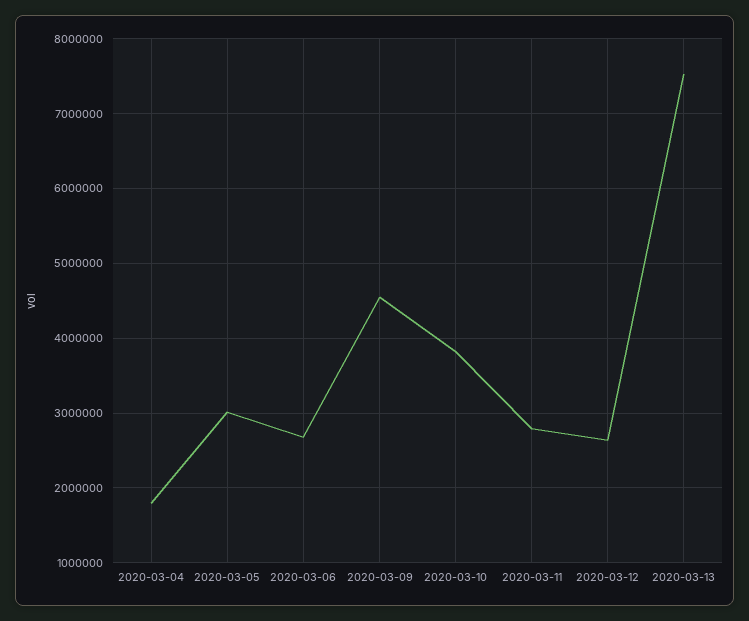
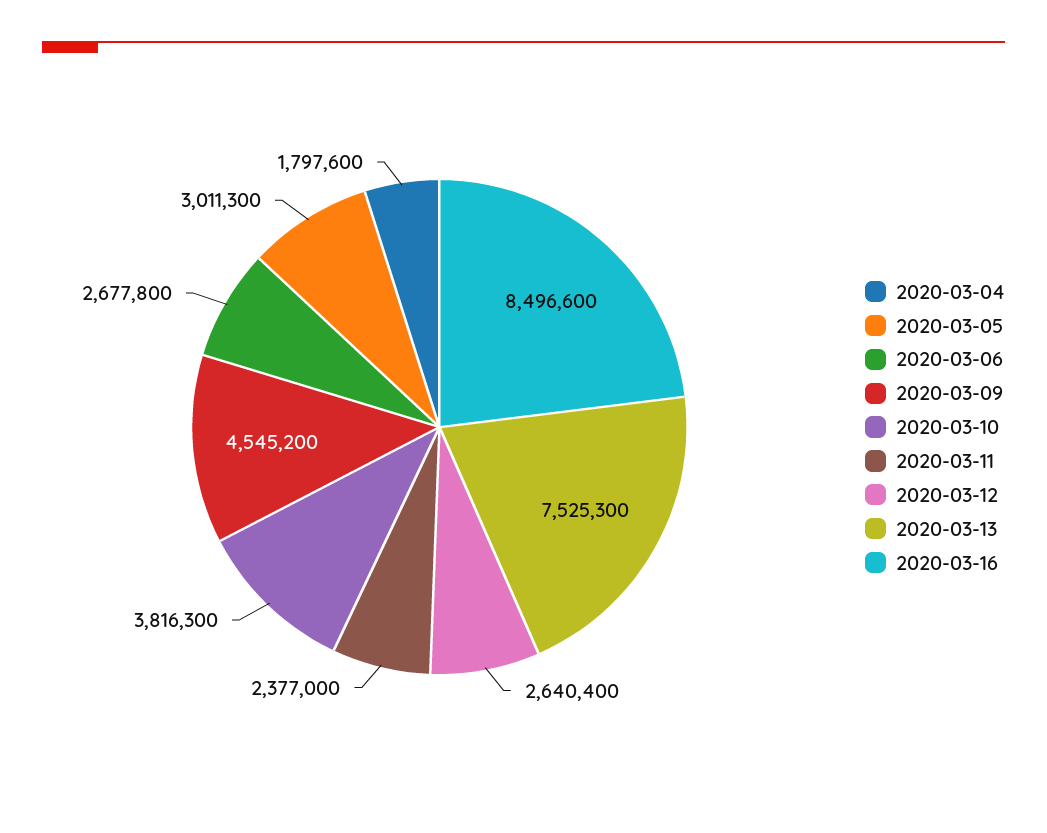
2020-03-11: 2800000 -> 2377000
2020-03-16: none -> 8496600

